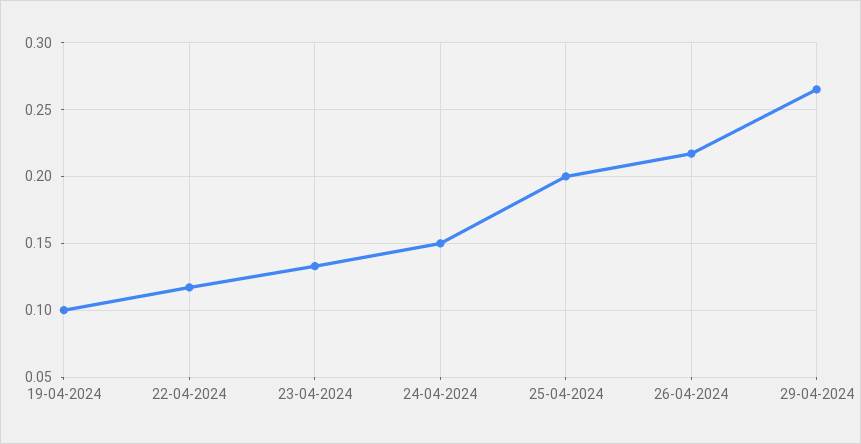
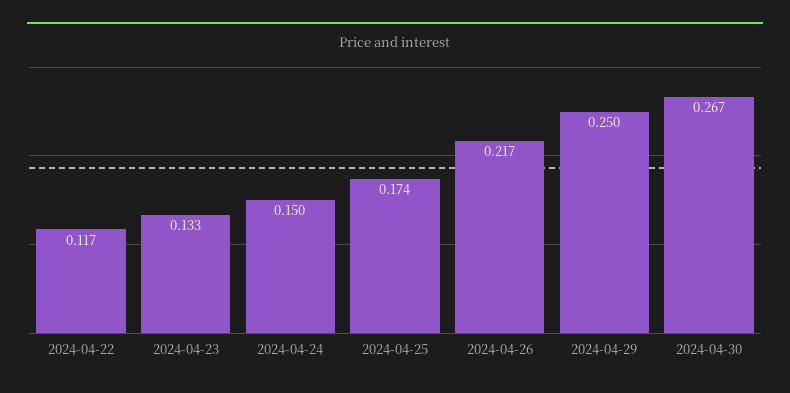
19-04-2024: 0.1 -> none
25-04-2024: 0.2 -> 0.174
29-04-2024: 0.265 -> 0.25
2024-04-30: none -> 0.267

